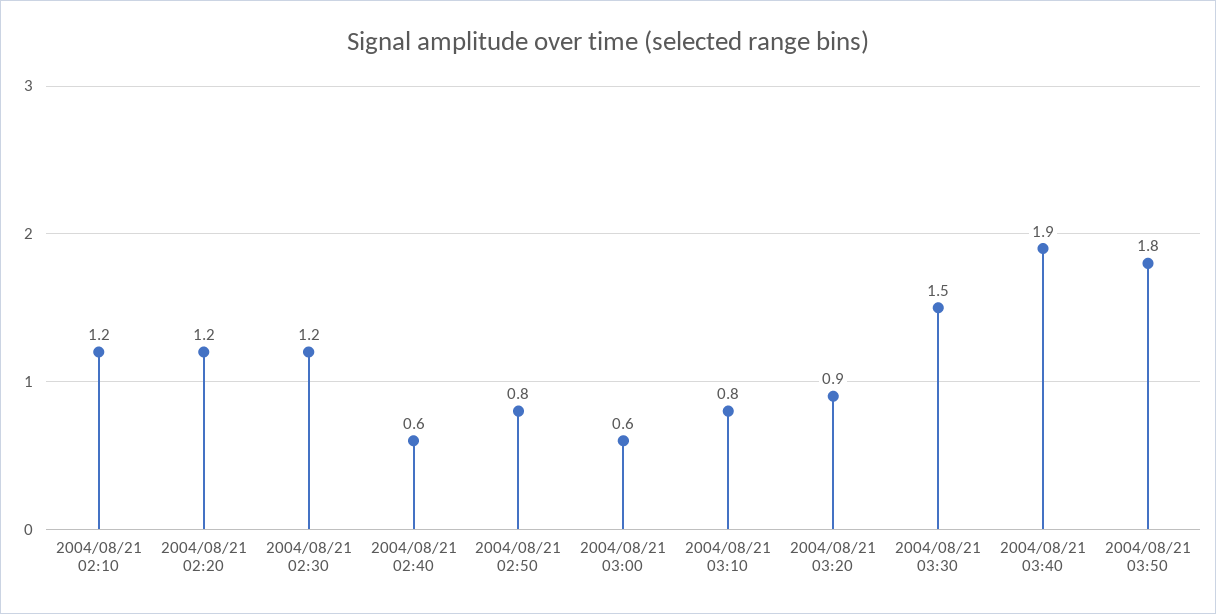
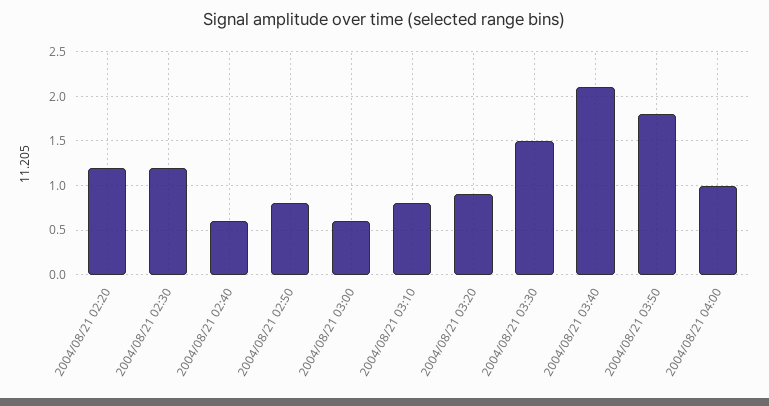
2004/08/21 02:10: 1.2 -> none
2004/08/21 03:40: 1.9 -> 2.1
2004/08/21 04:00: none -> 1

